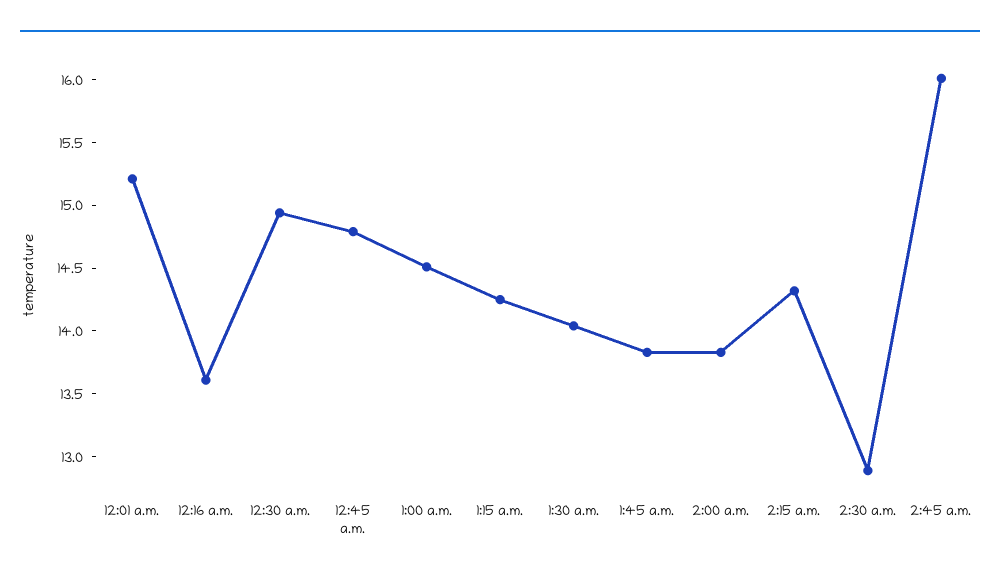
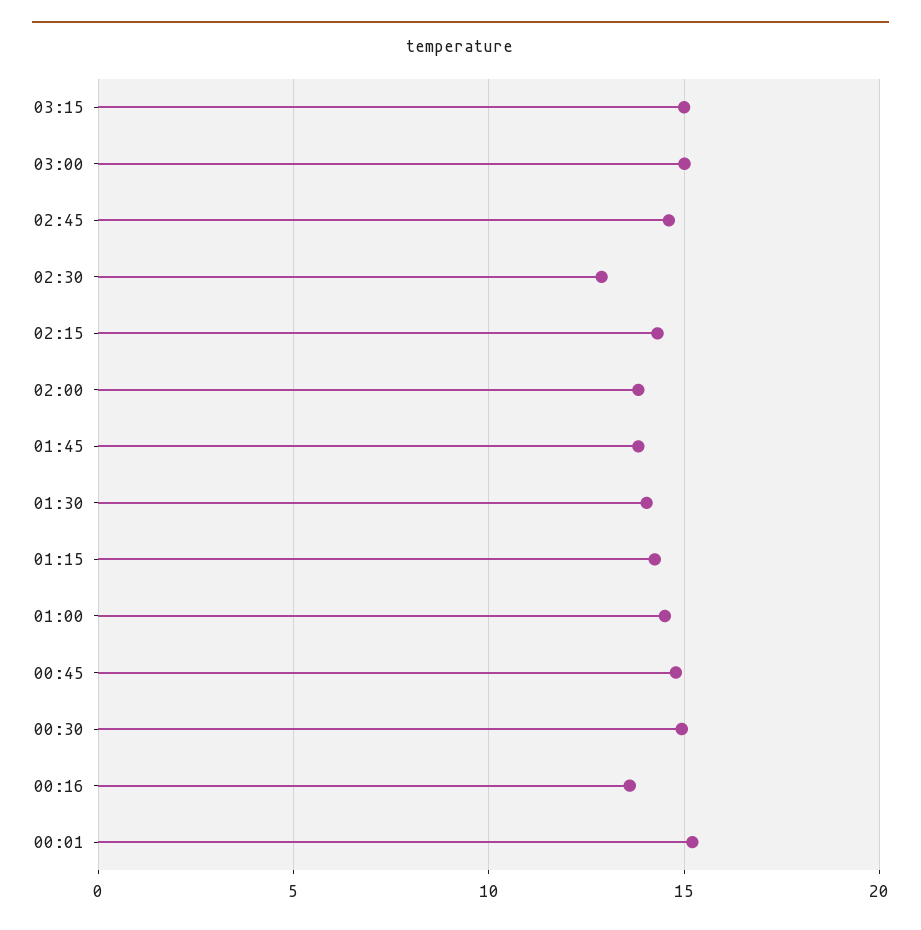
2:45 a.m.: 16 -> 14.5
03:15: none -> 15
03:00: none -> 15

